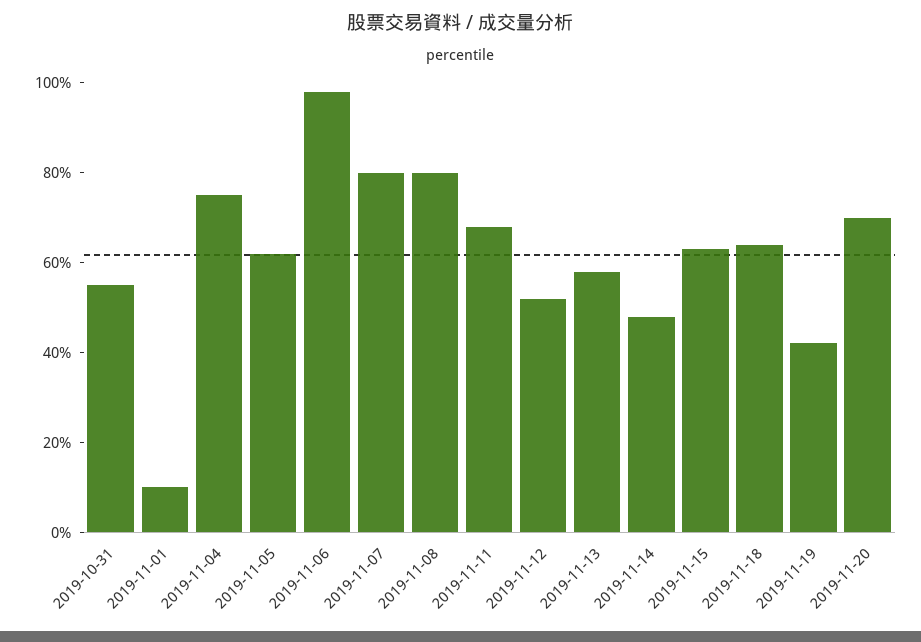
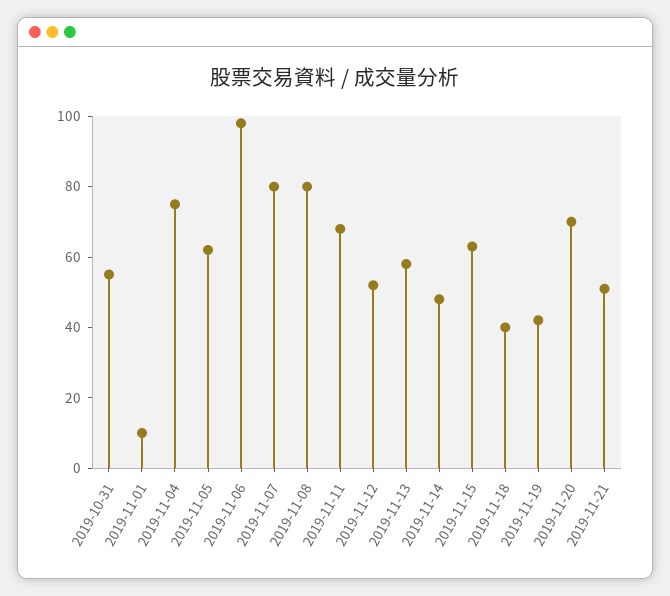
2019-11-18: 65 -> 40
2019-11-21: none -> 50

